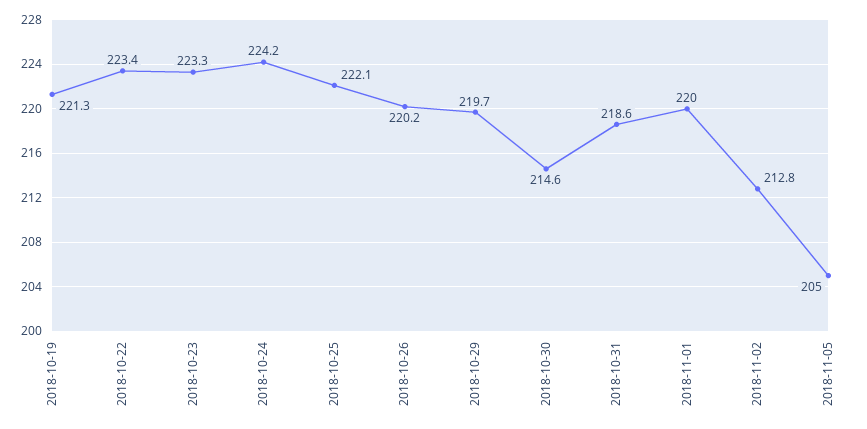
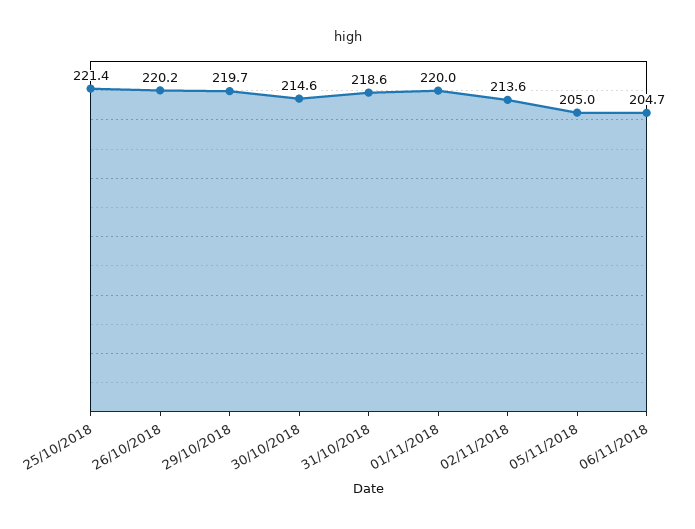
2018-10-19: 221.3 -> none
2018-10-22: 223.4 -> none
2018-10-23: 223.3 -> none
2018-10-24: 224.2 -> none
2018-10-25: 222.1 -> 221.4
2018-11-02: 212.8 -> 213.6
06/11/2018: none -> 204.7

